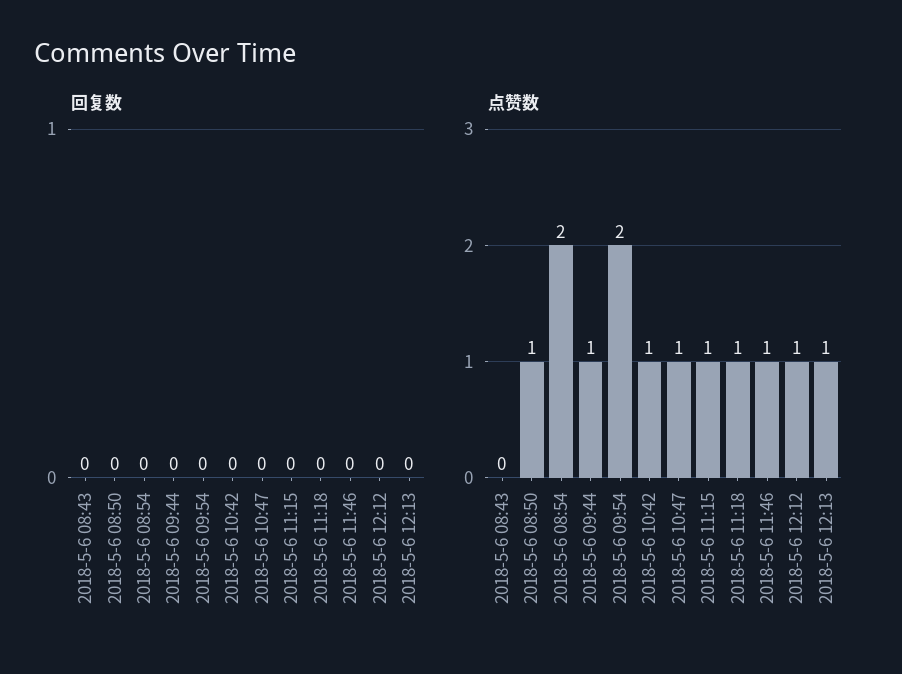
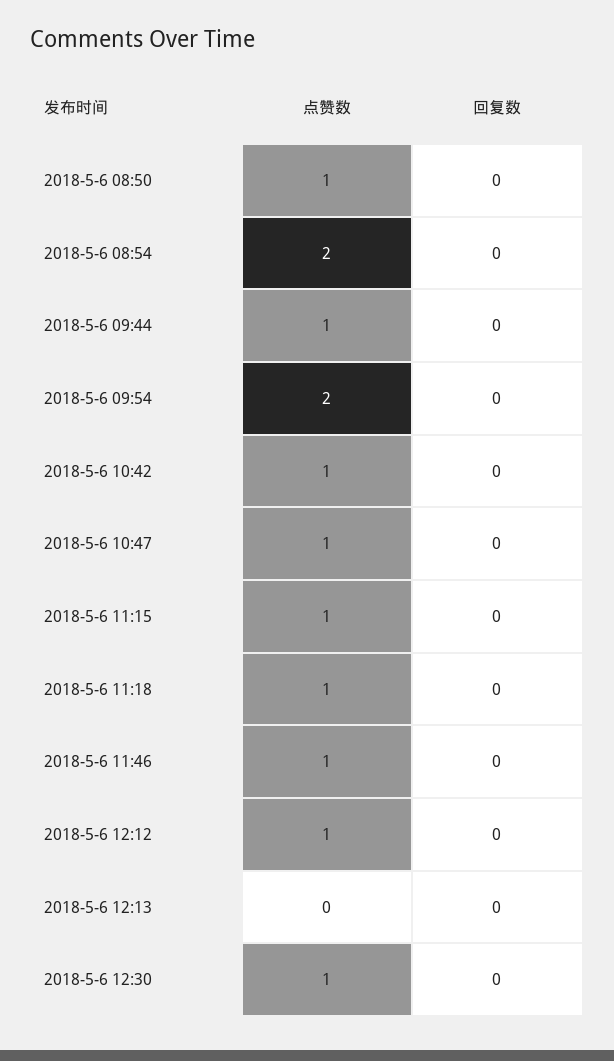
回复数, 2018-5-6 08:43: 0 -> none
点赞数, 2018-5-6 08:43: 0 -> none
点赞数, 2018-5-6 12:13: 1 -> 0
点赞数, 2018-5-6 12:30: none -> 1
回复数, 2018-5-6 12:30: none -> 0

